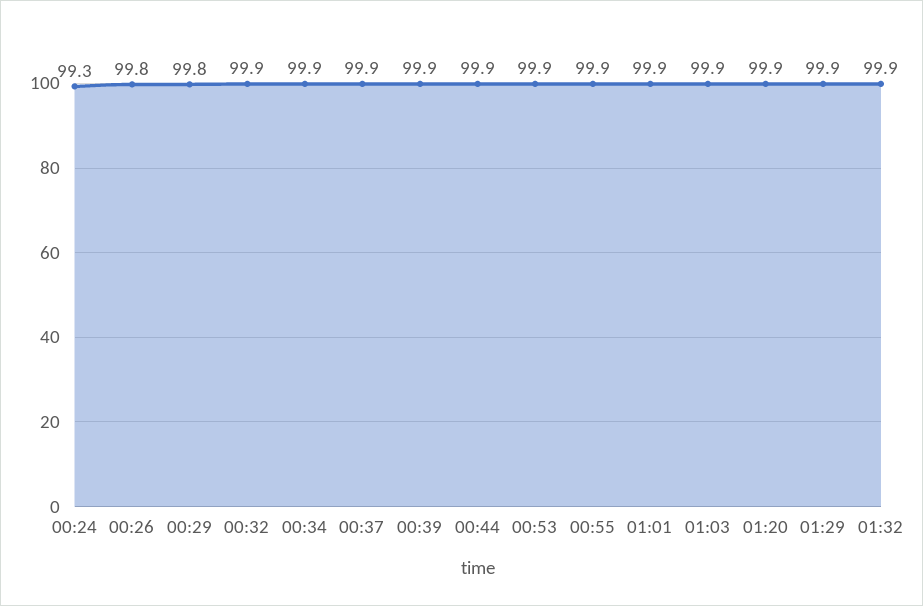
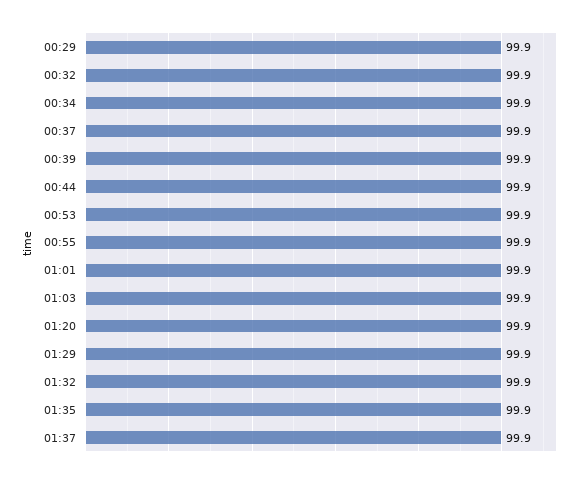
00:24: 99.3 -> none
00:26: 99.8 -> none
00:29: 99.8 -> 99.9
01:35: none -> 99.9
01:37: none -> 99.9

